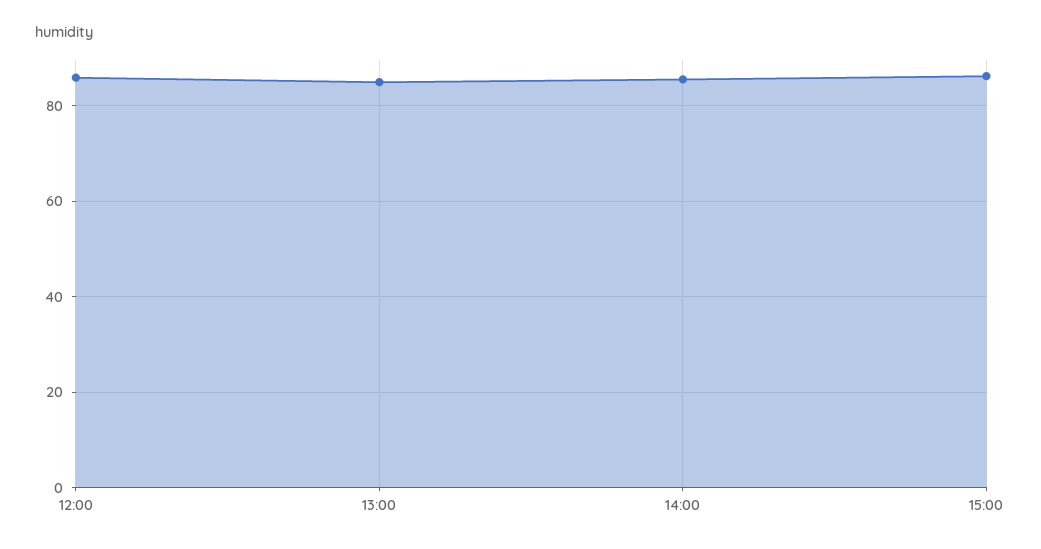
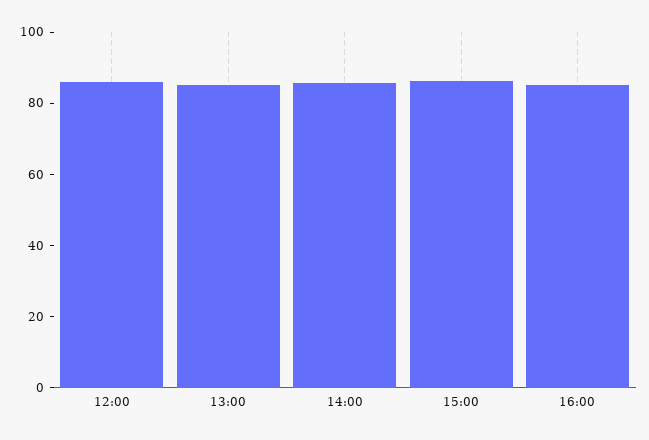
16:00: none -> 85

